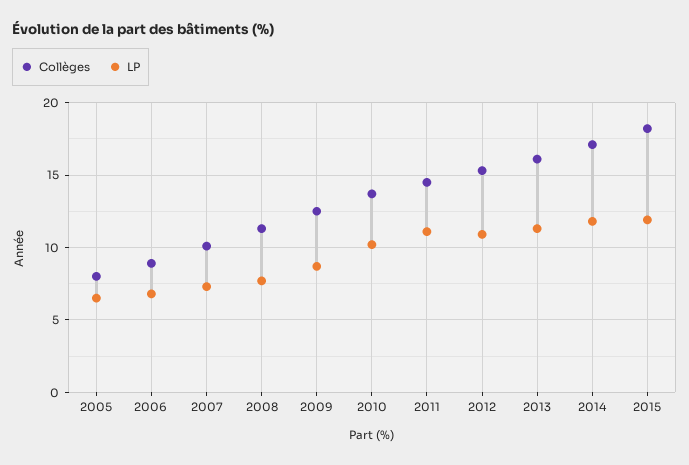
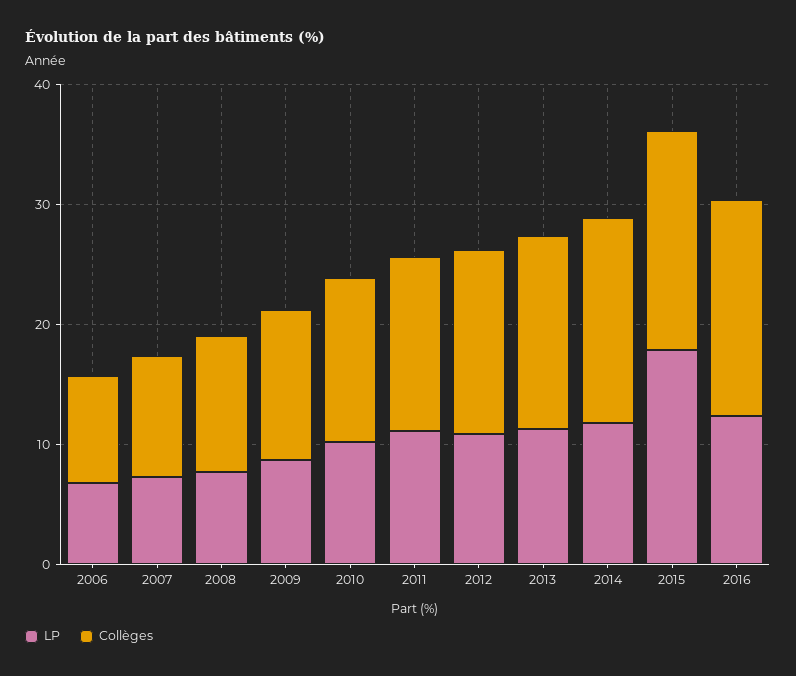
Collèges, 2005: 8 -> none
LP, 2005: 6.5 -> none
LP, 2015: 12 -> 18
LP, 2016: none -> 12
Collèges, 2016: none -> 18

